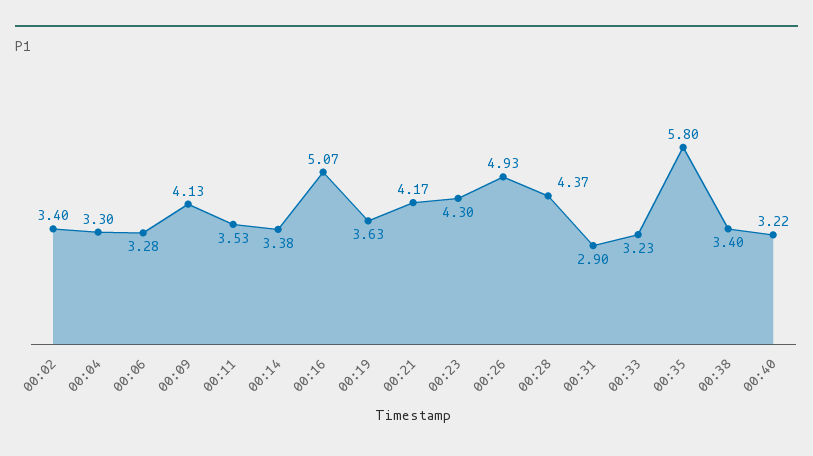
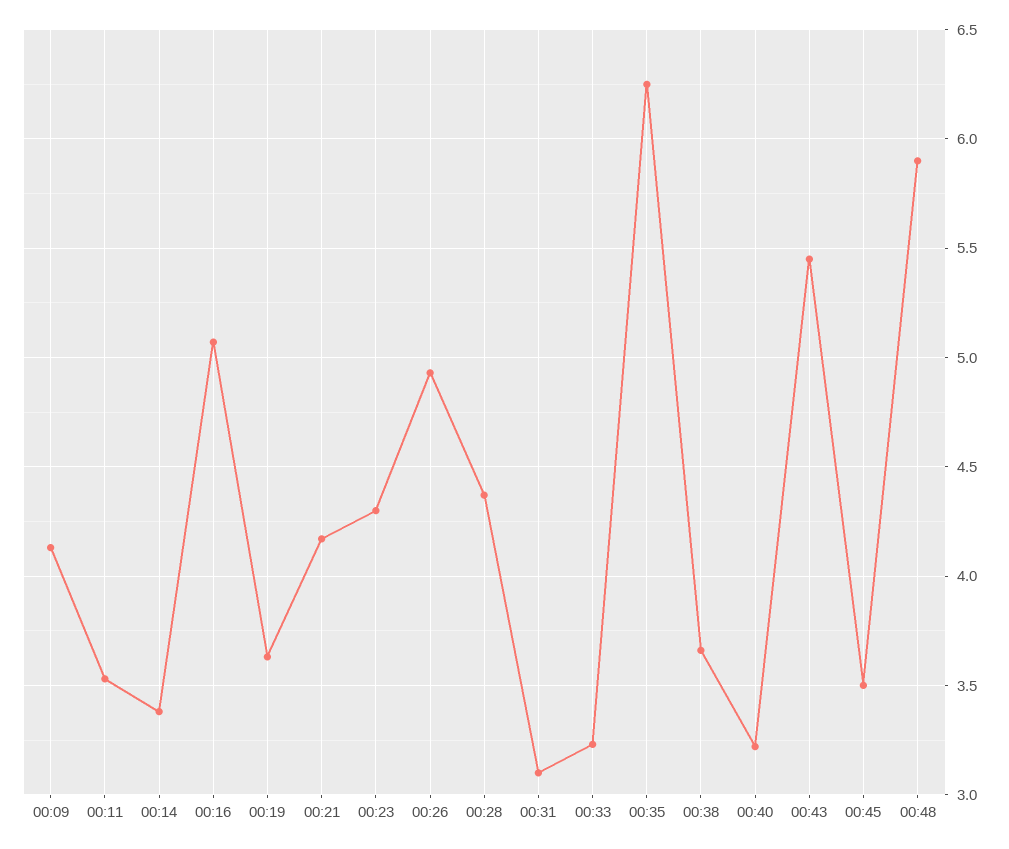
00:02: 3.4 -> none
00:04: 3.3 -> none
00:06: 3.28 -> none
00:31: 2.9 -> 3.1
00:35: 5.8 -> 6.25
00:38: 3.4 -> 3.65
00:43: none -> 5.45
00:45: none -> 3.5
00:48: none -> 5.9

